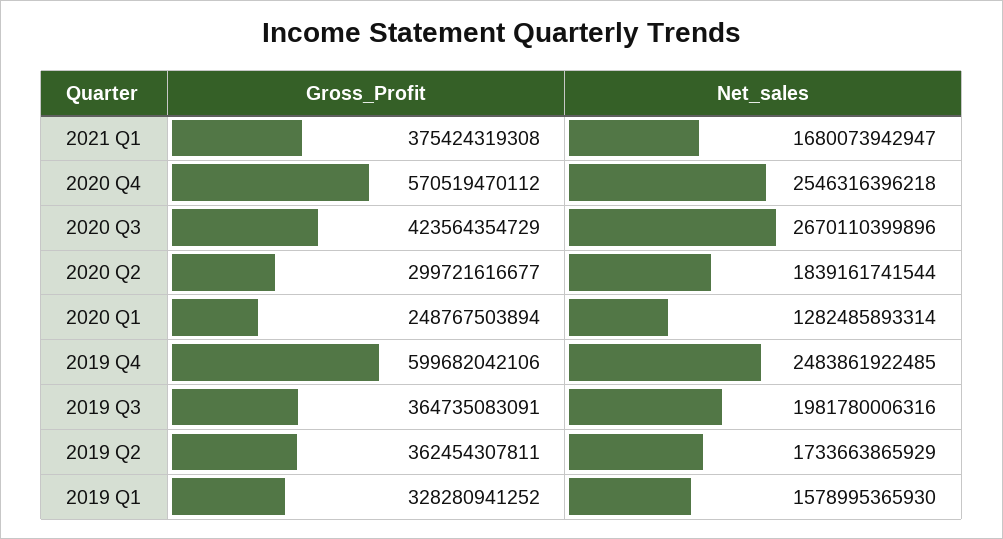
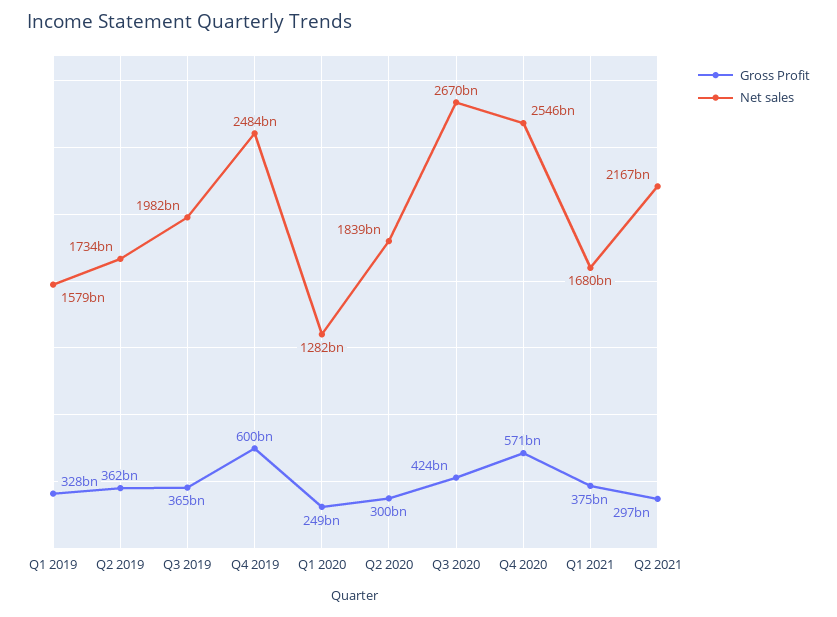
Gross_Profit, Q2 2021: none -> 297000000000
Net_sales, Q2 2021: none -> 2167000000000

